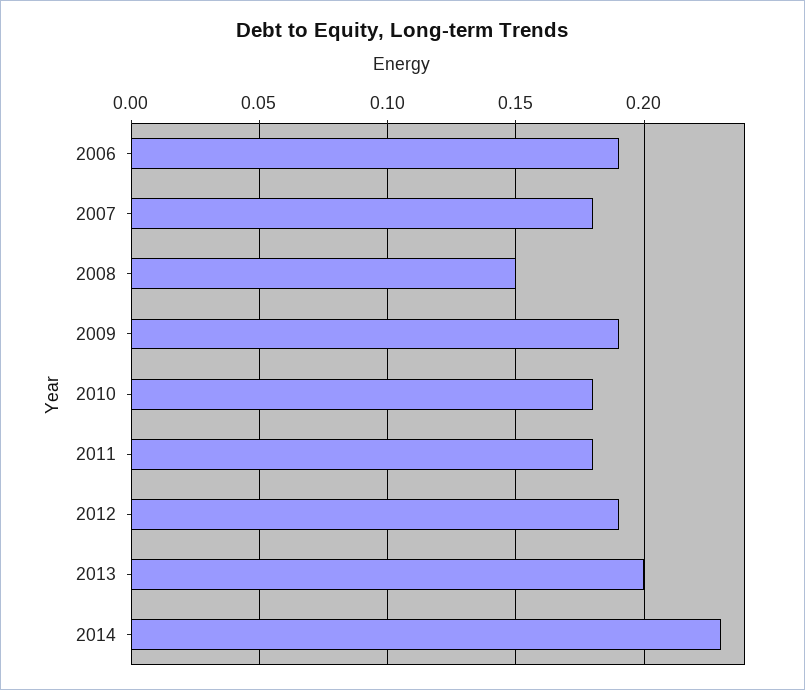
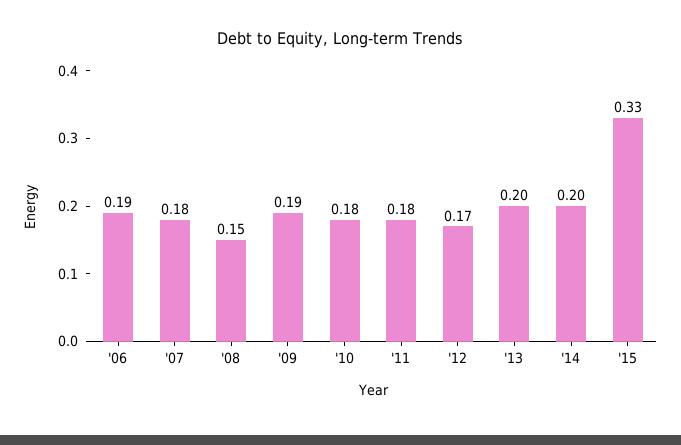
2012: 0.19 -> 0.17
2014: 0.23 -> 0.2
'15: none -> 0.33

